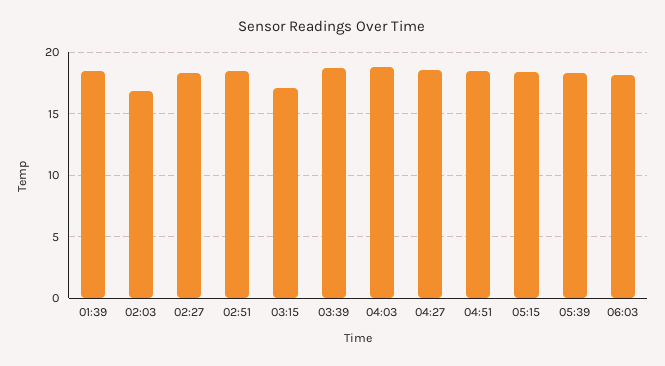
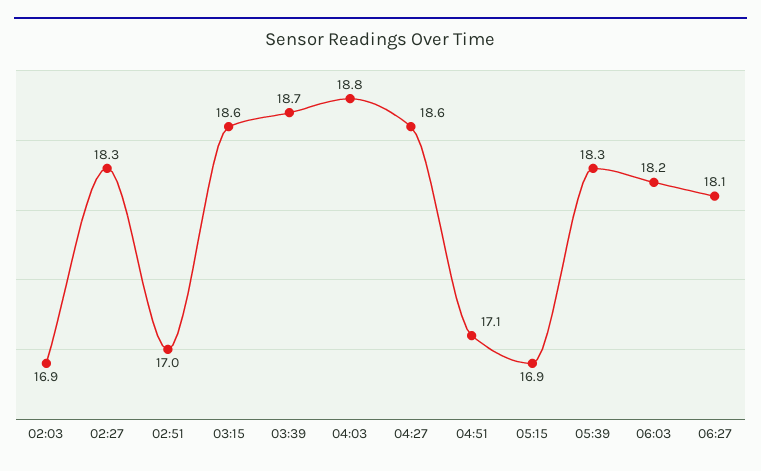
01:39: 18.5 -> none
02:51: 18.5 -> 17
03:15: 17 -> 18.6
04:51: 18.5 -> 17.1
05:15: 18.5 -> 16.9
06:27: none -> 18.1

